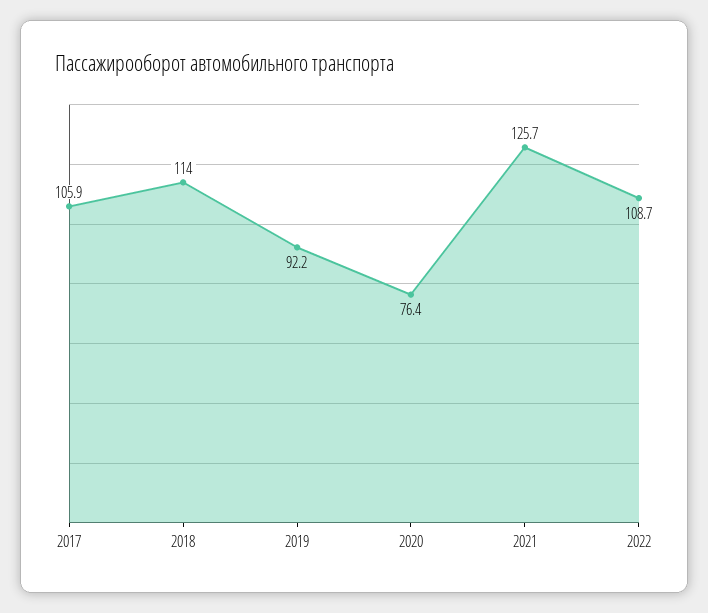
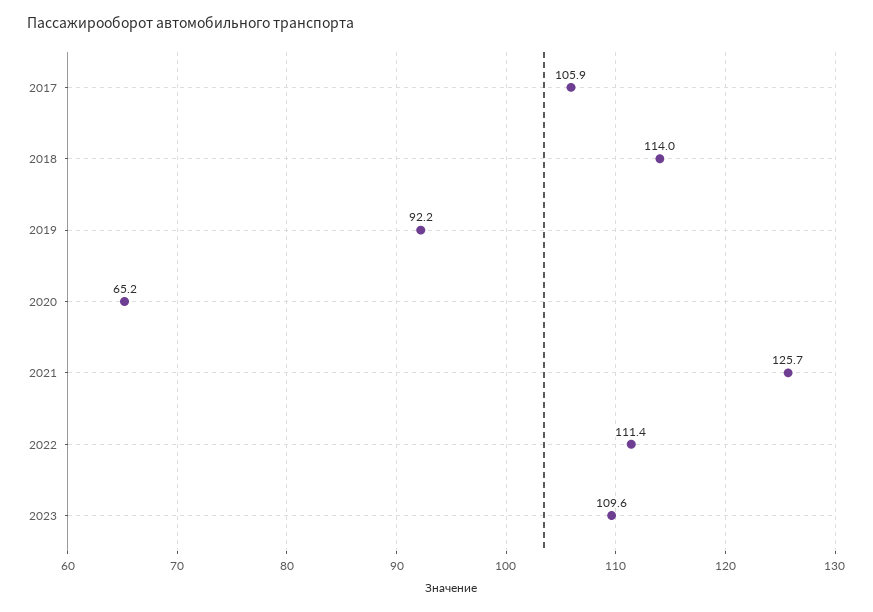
2020: 76.4 -> 65.2
2022: 108.7 -> 111.4
2023: none -> 109.6

